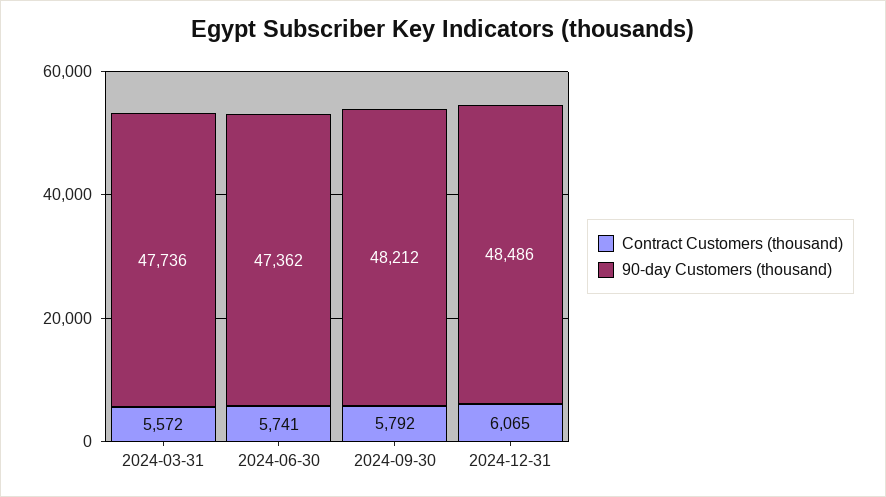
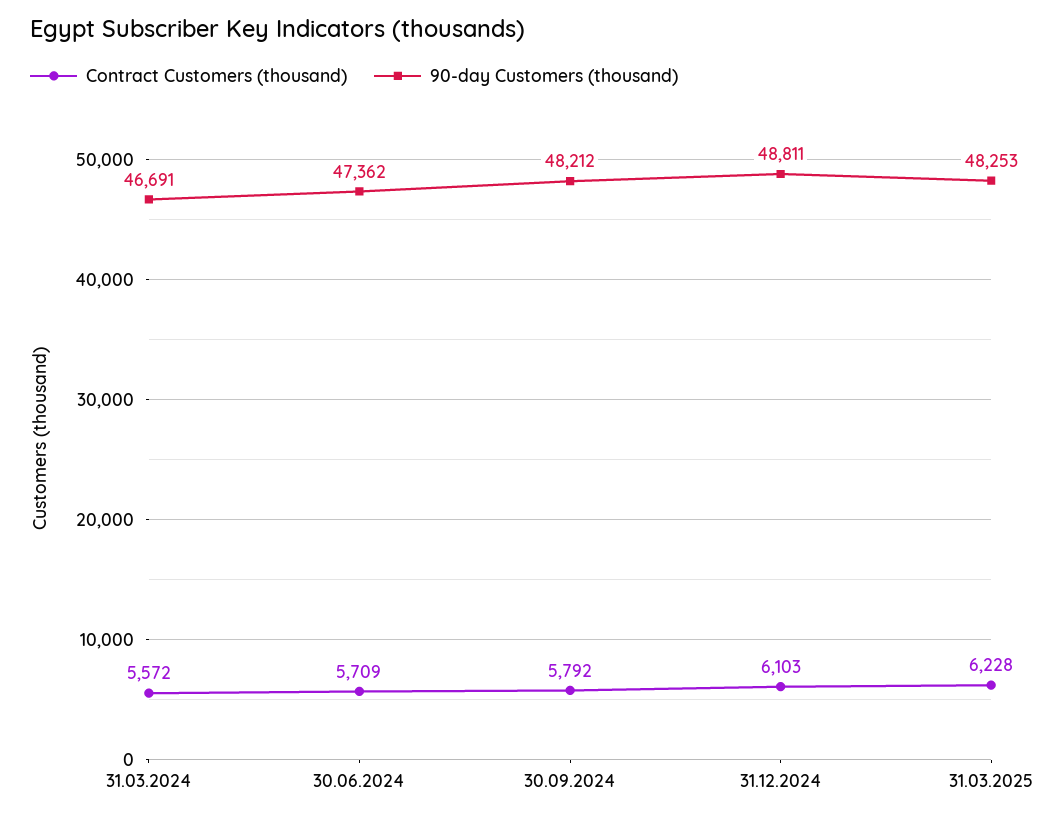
90-day Customers (thousand), 2024-03-31: 47736 -> 46691
Contract Customers (thousand), 2024-06-30: 5741 -> 5709
Contract Customers (thousand), 2024-12-31: 6065 -> 6103
90-day Customers (thousand), 2024-12-31: 48486 -> 48811
Contract Customers (thousand), 31.03.2025: none -> 6228
90-day Customers (thousand), 31.03.2025: none -> 48253

